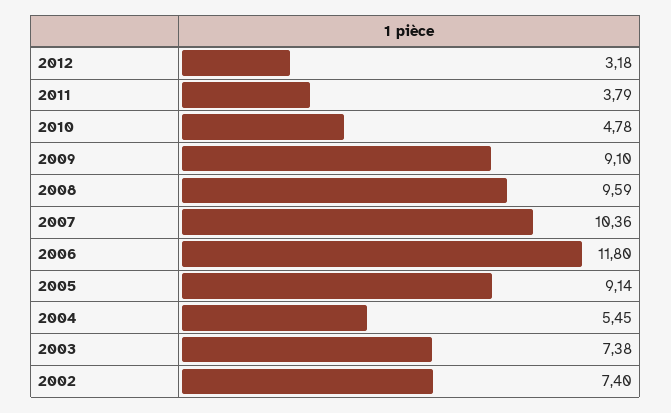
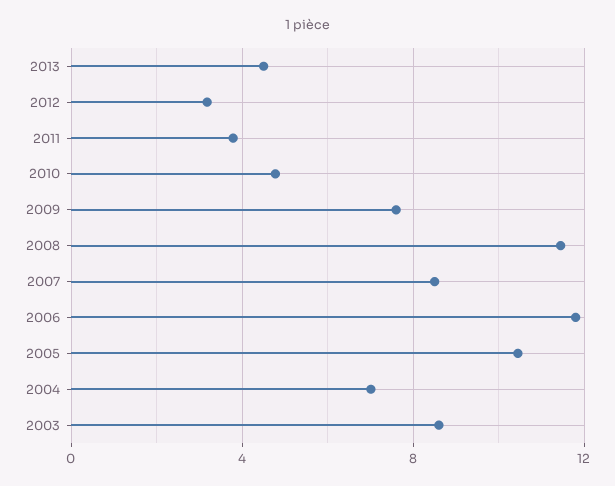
2009: 9.1 -> 7.5
2008: 9.59 -> 11.5
2007: 10.36 -> 8.5
2005: 9.14 -> 10.5
2004: 5.45 -> 7
2003: 7.38 -> 8.5
2002: 7.4 -> none
2013: none -> 4.5

